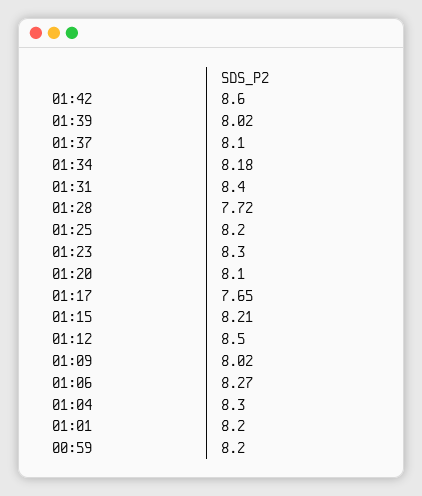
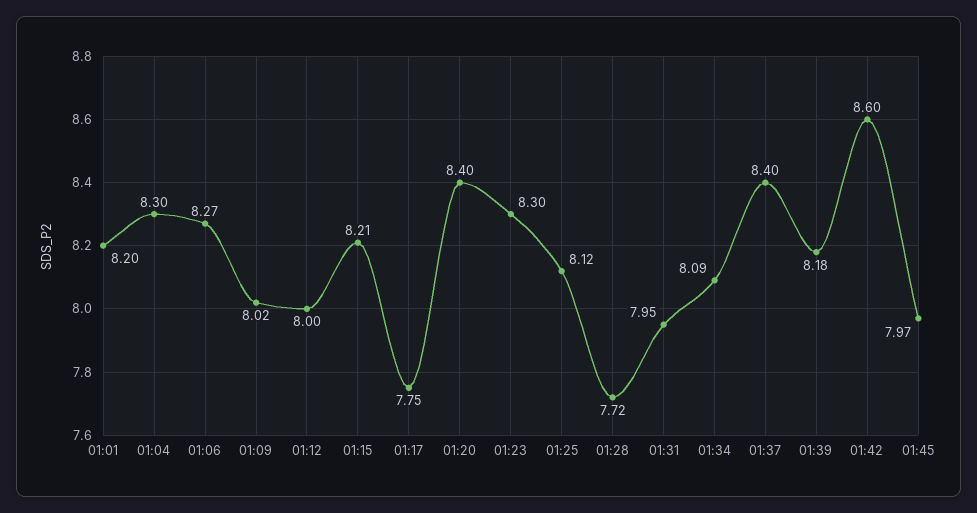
01:39: 8.02 -> 8.18
01:37: 8.1 -> 8.4
01:34: 8.18 -> 8.09
01:31: 8.4 -> 7.95
01:25: 8.2 -> 8.12
01:20: 8.1 -> 8.4
01:17: 7.65 -> 7.75
01:12: 8.5 -> 8
00:59: 8.2 -> none
01:45: none -> 7.97

